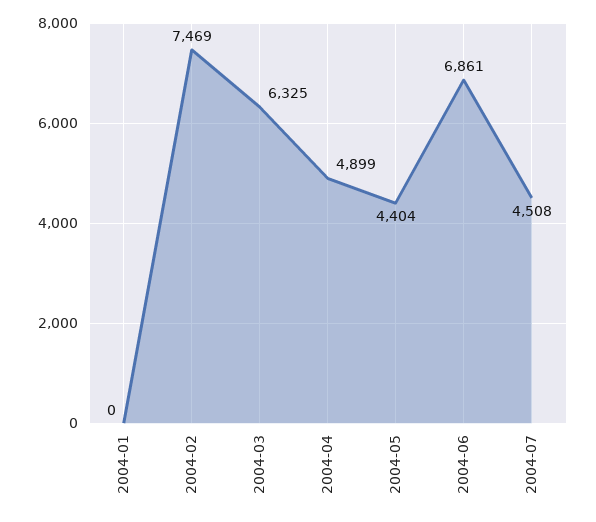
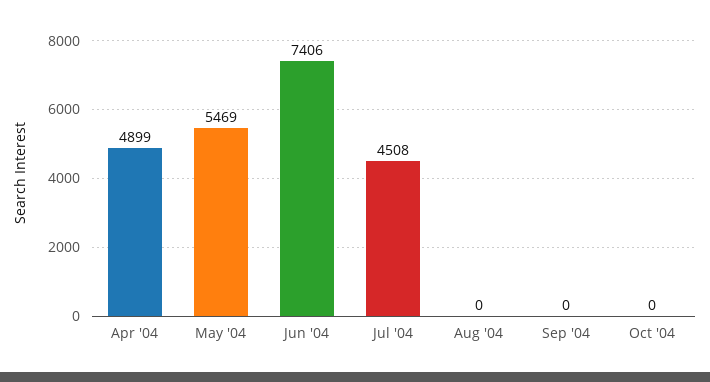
2004-01: 0 -> none
2004-02: 7469 -> none
2004-03: 6325 -> none
2004-05: 4404 -> 5469
2004-06: 6861 -> 7406
Aug '04: none -> 0
Sep '04: none -> 0
Oct '04: none -> 0

